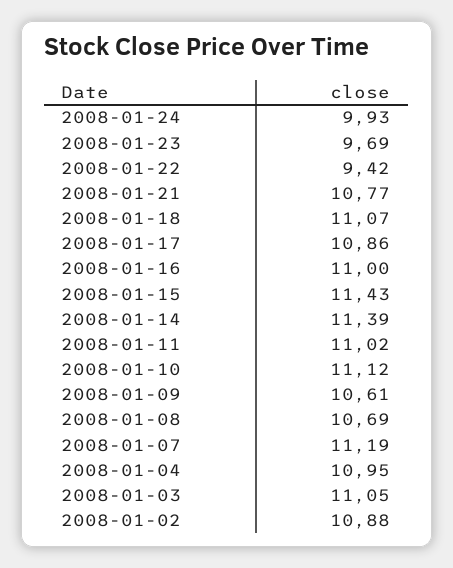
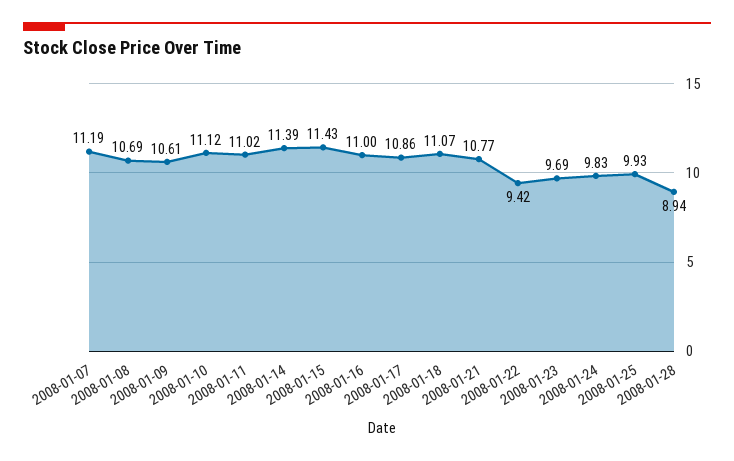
2008-01-24: 9.93 -> 9.83
2008-01-04: 10.95 -> none
2008-01-03: 11.05 -> none
2008-01-02: 10.88 -> none
2008-01-25: none -> 9.93
2008-01-28: none -> 8.94

